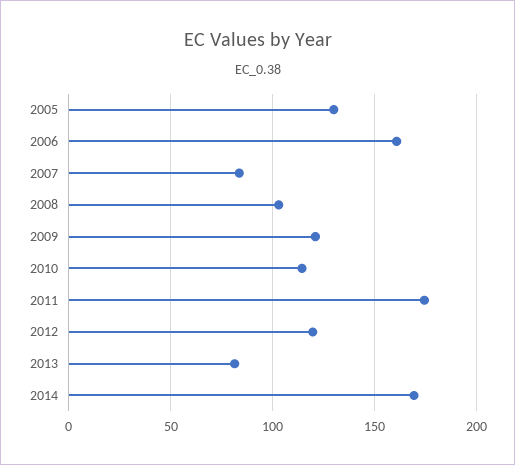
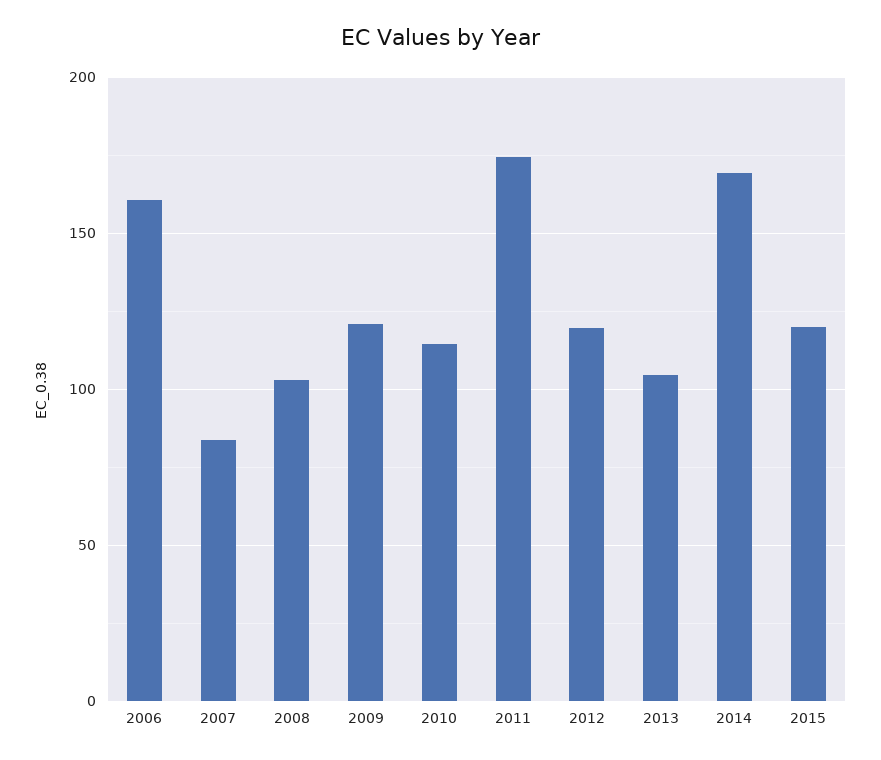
2005: 130 -> none
2013: 80 -> 105
2015: none -> 120

